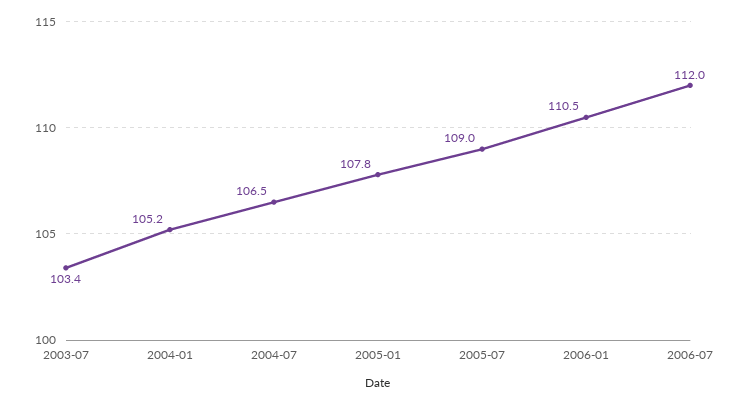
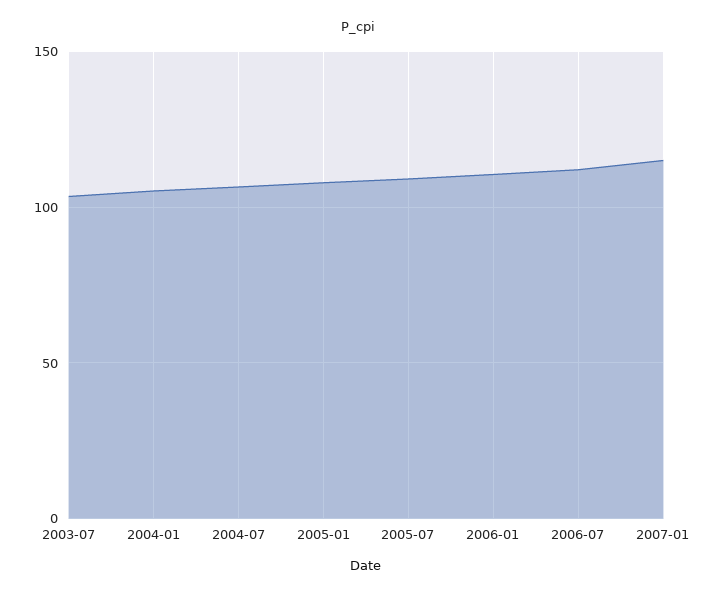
2007-01: none -> 115

